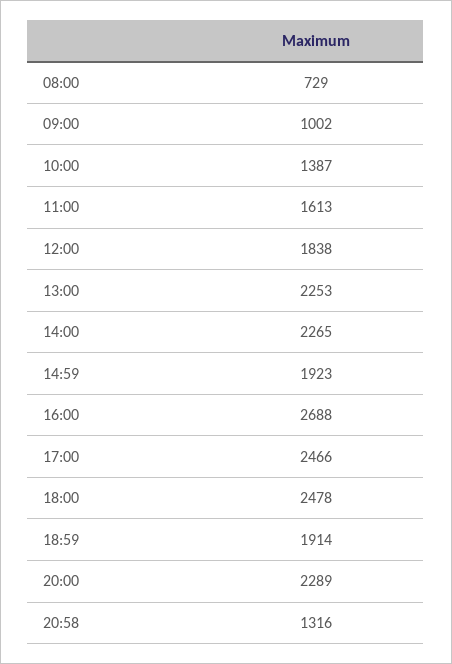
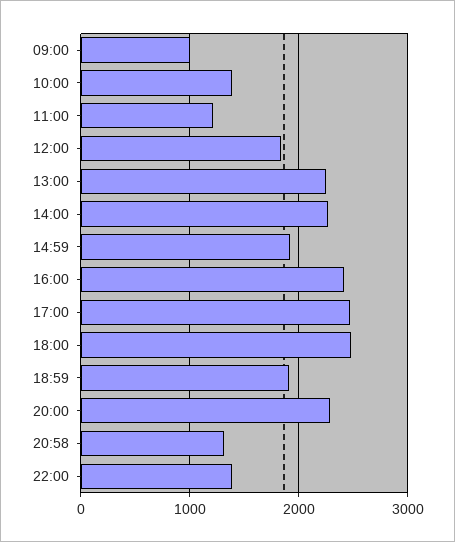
08:00: 729 -> none
11:00: 1613 -> 1200
16:00: 2688 -> 2400
22:00: none -> 1400

